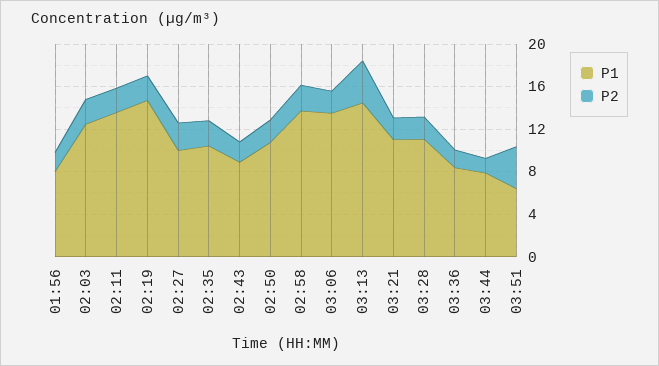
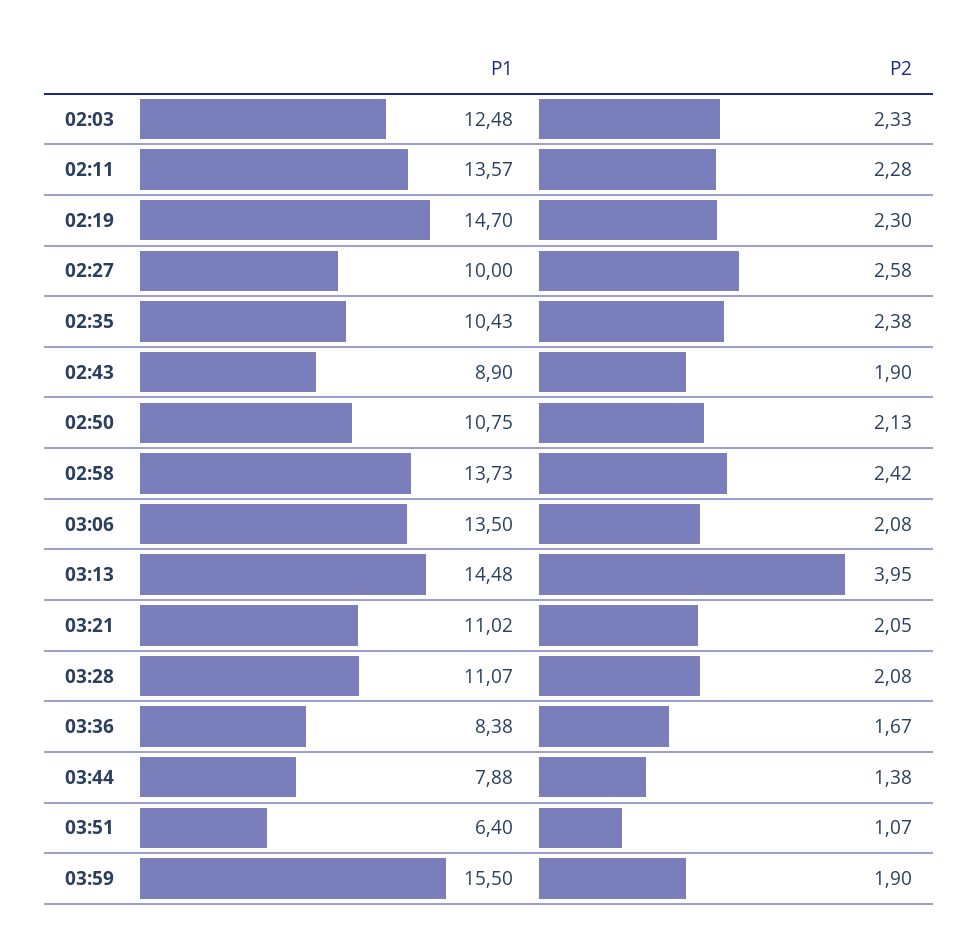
P1, 01:56: 8 -> none
P2, 01:56: 2 -> none
P2, 03:51: 4 -> 1.07
P1, 03:59: none -> 15.5
P2, 03:59: none -> 1.9

